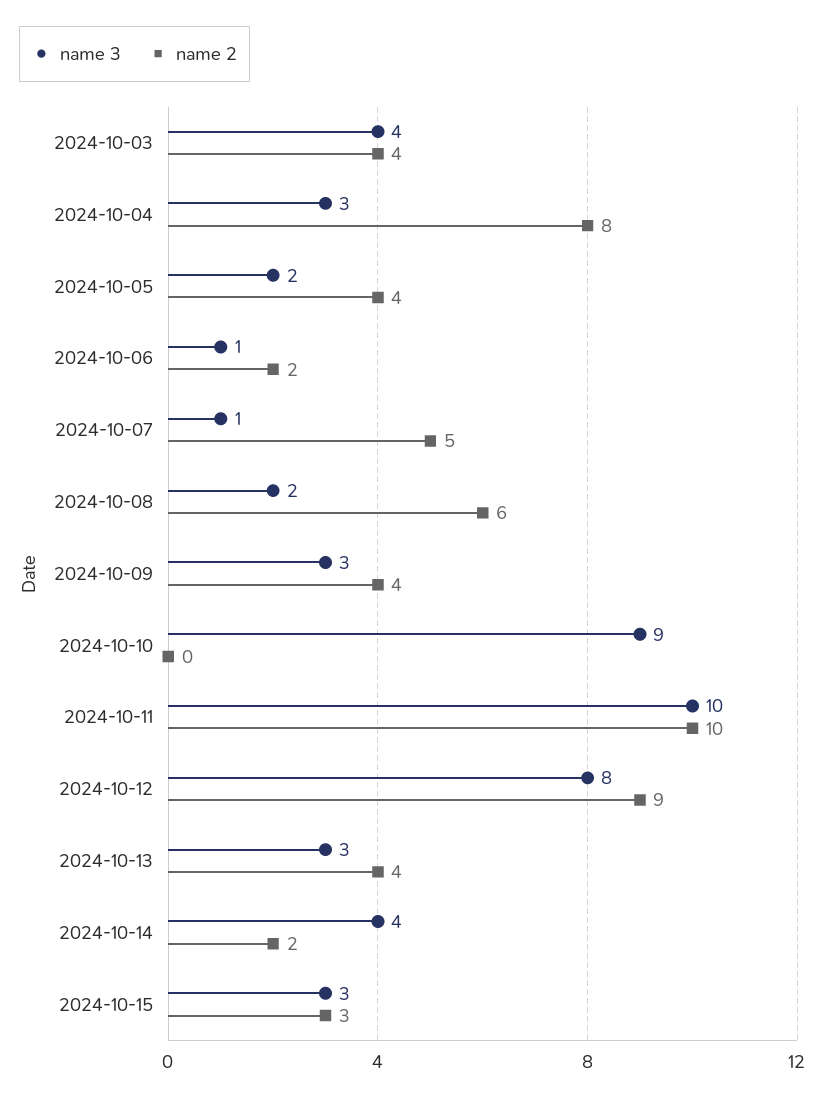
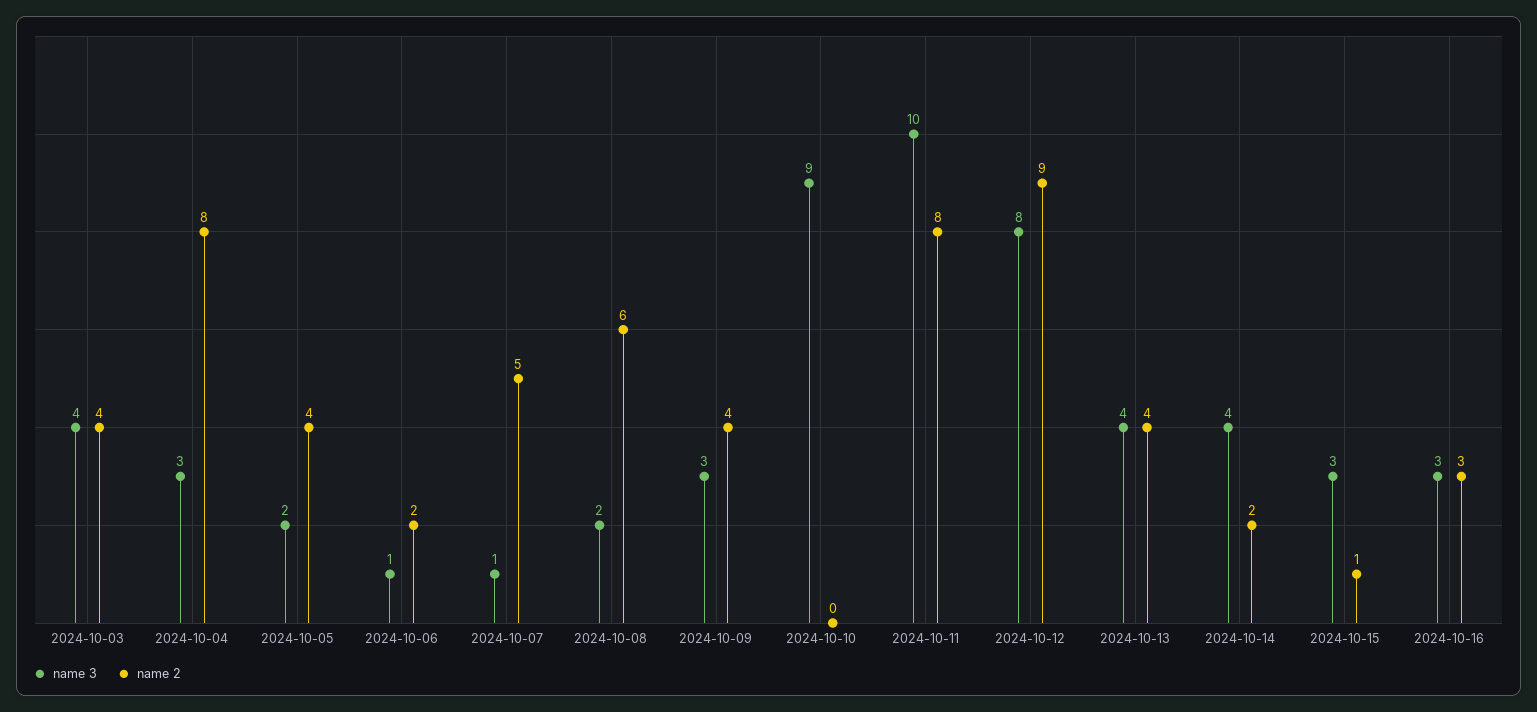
name 2, 2024-10-11: 10 -> 8
name 3, 2024-10-13: 3 -> 4
name 2, 2024-10-15: 3 -> 1
name 3, 2024-10-16: none -> 3
name 2, 2024-10-16: none -> 3

